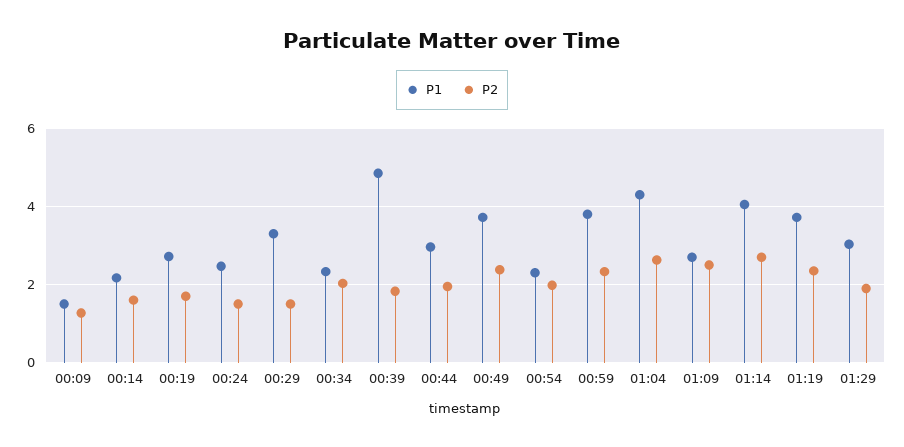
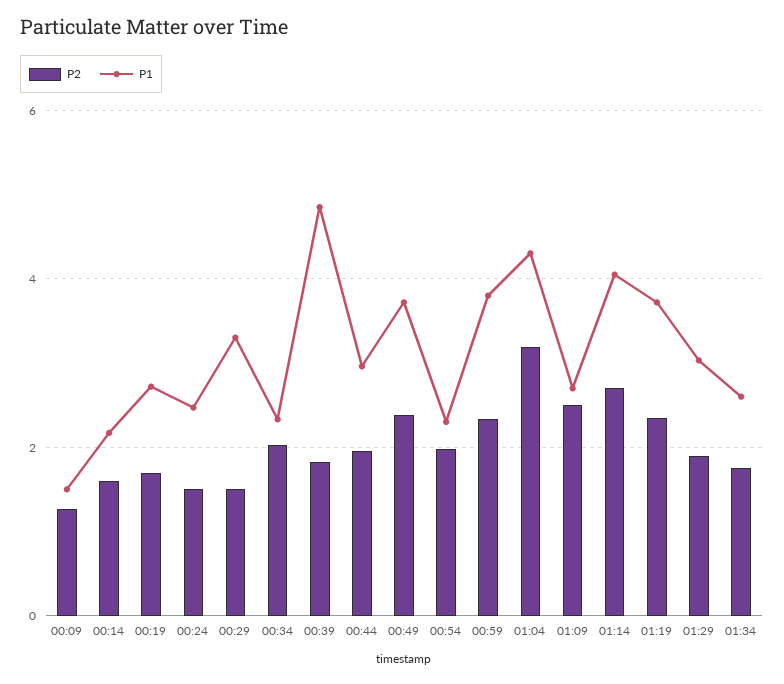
P2, 01:04: 2.6 -> 3.2
P2, 01:34: none -> 1.8
P1, 01:34: none -> 2.6

